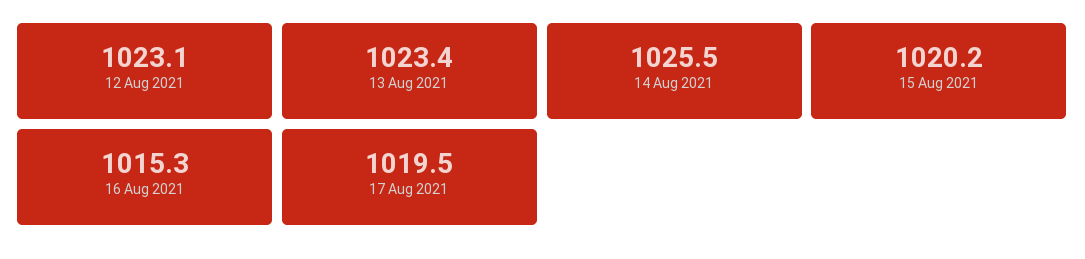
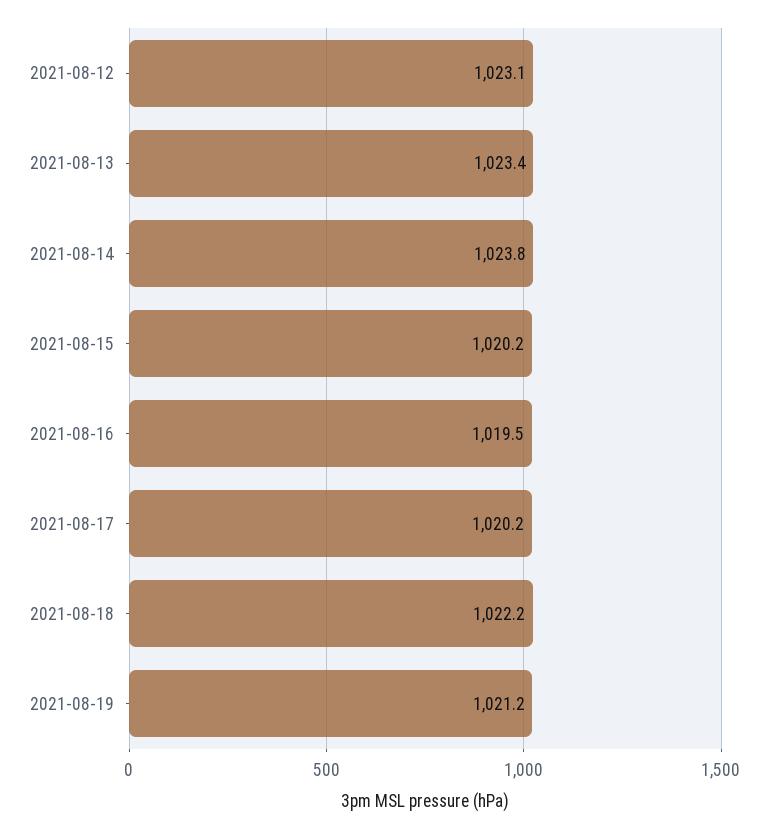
14 Aug 2021: 1025.5 -> 1023.8
16 Aug 2021: 1015.3 -> 1019.5
17 Aug 2021: 1019.5 -> 1020.2
2021-08-18: none -> 1022.2
2021-08-19: none -> 1021.2

